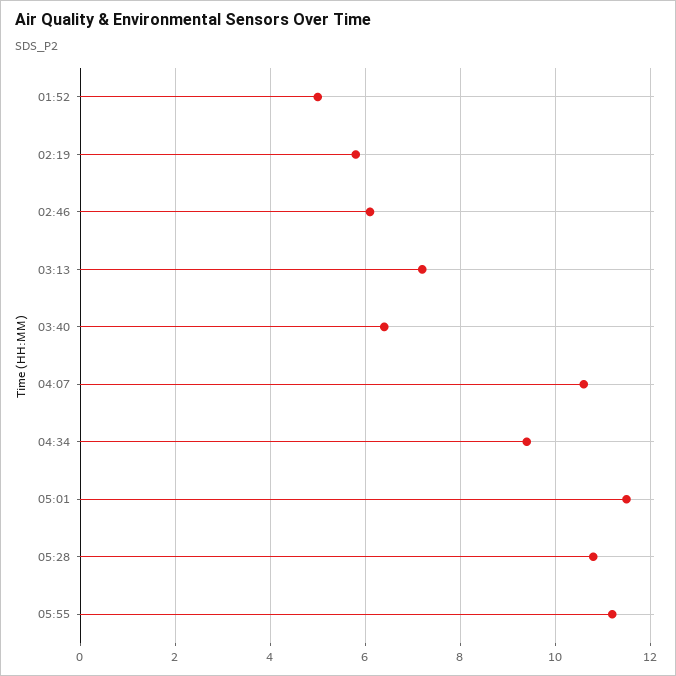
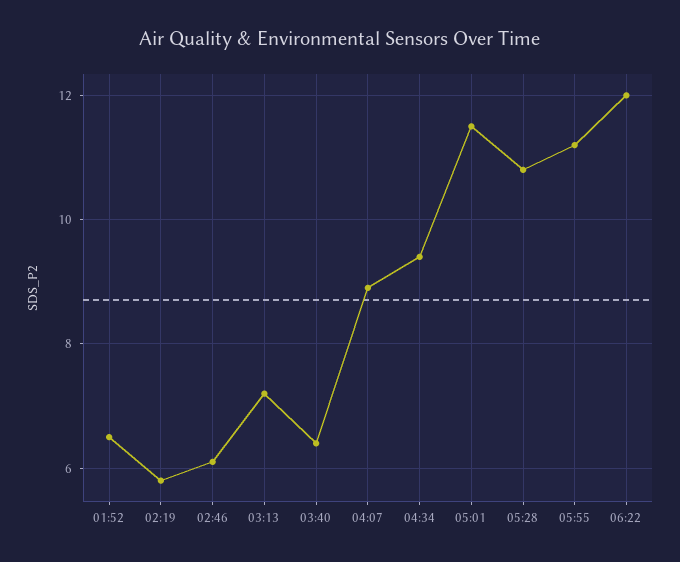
01:52: 5 -> 6.5
04:07: 10.5 -> 9
06:22: none -> 12

